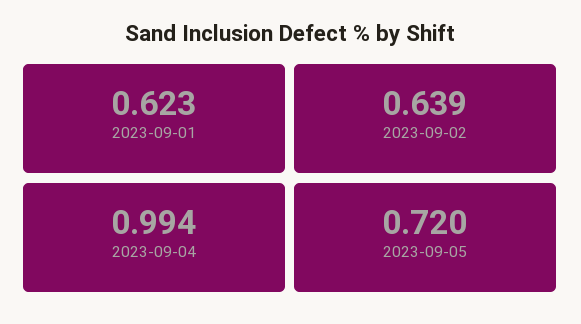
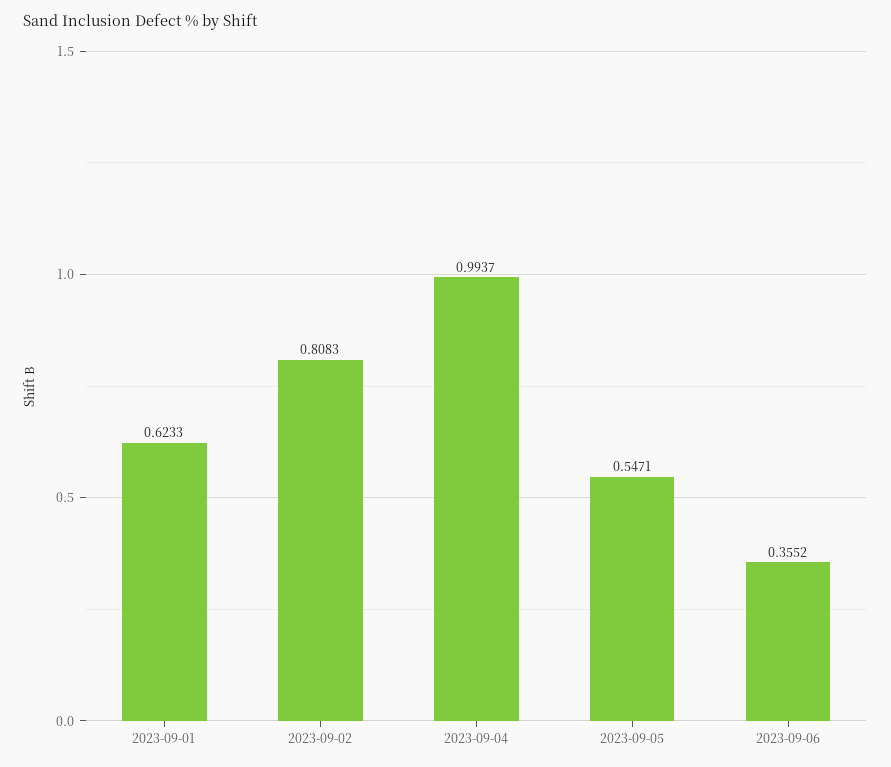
2023-09-02: 0.639 -> 0.8083
2023-09-05: 0.72 -> 0.5471
2023-09-06: none -> 0.3552

